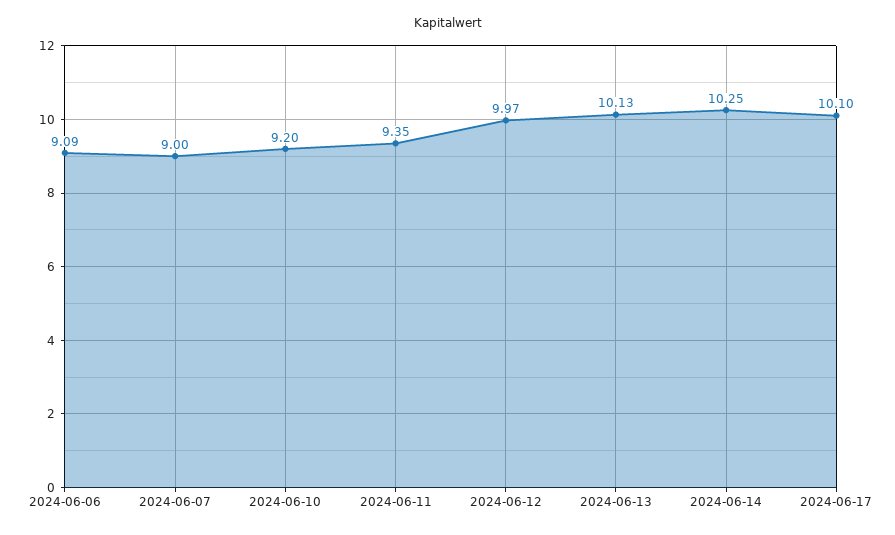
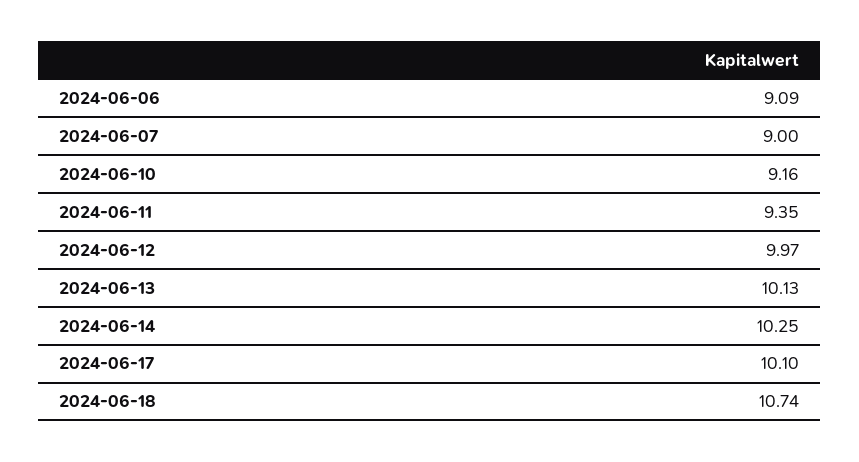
2024-06-10: 9.2 -> 9.16
2024-06-18: none -> 10.74

